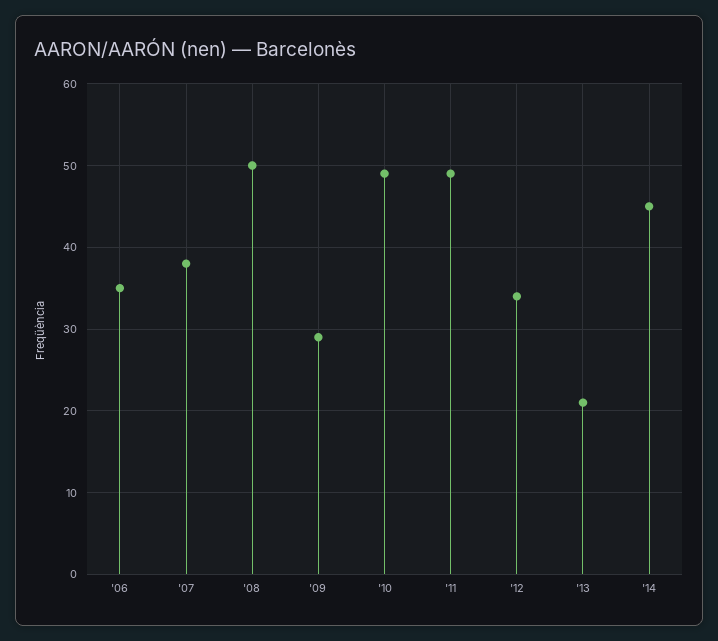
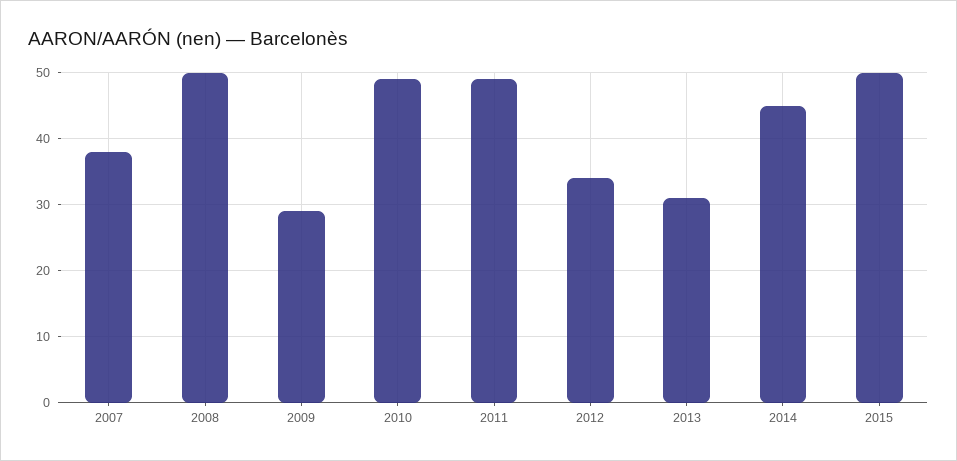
'06: 35 -> none
'13: 21 -> 31
2015: none -> 50

